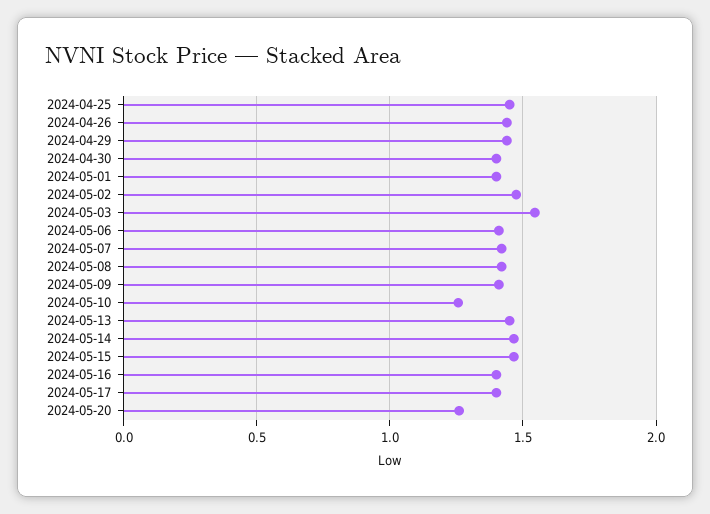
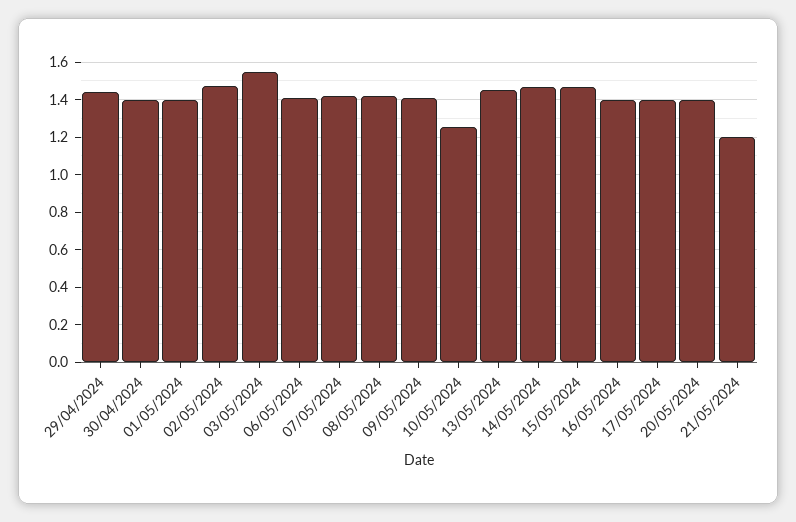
2024-04-25: 1.45 -> none
2024-04-26: 1.45 -> none
2024-05-20: 1.25 -> 1.4
21/05/2024: none -> 1.2

